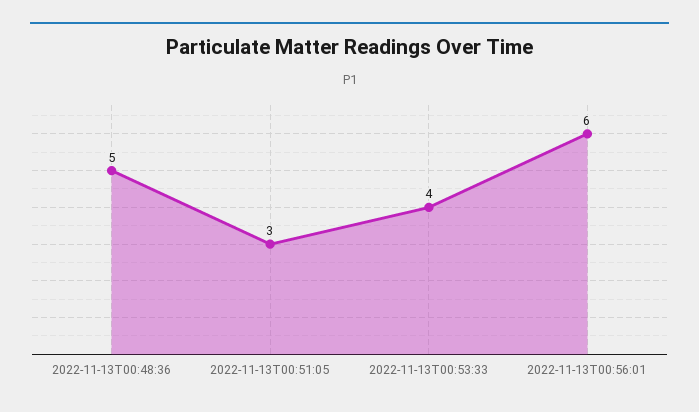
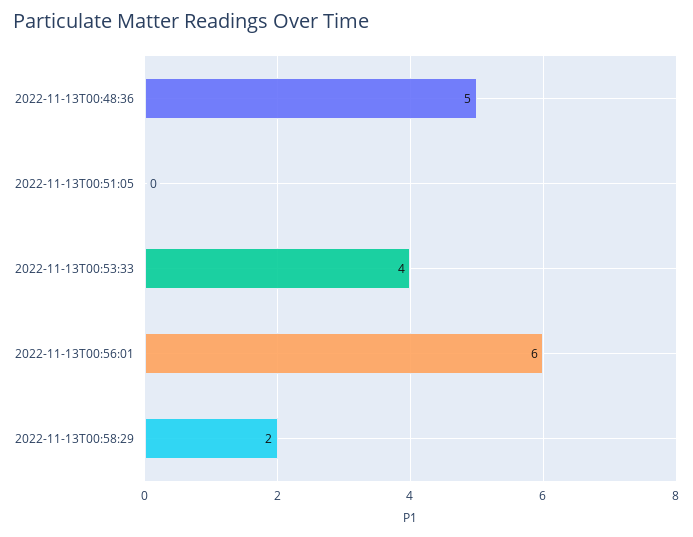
2022-11-13T00:51:05: 3 -> 0
2022-11-13T00:58:29: none -> 2

